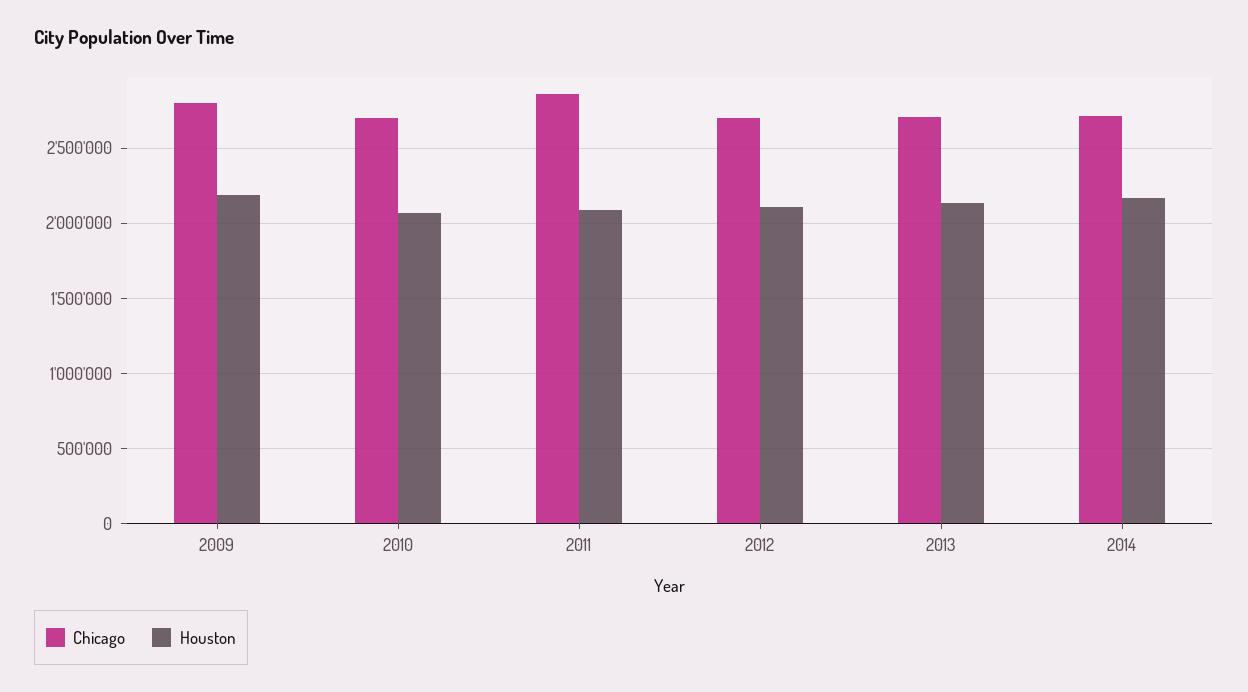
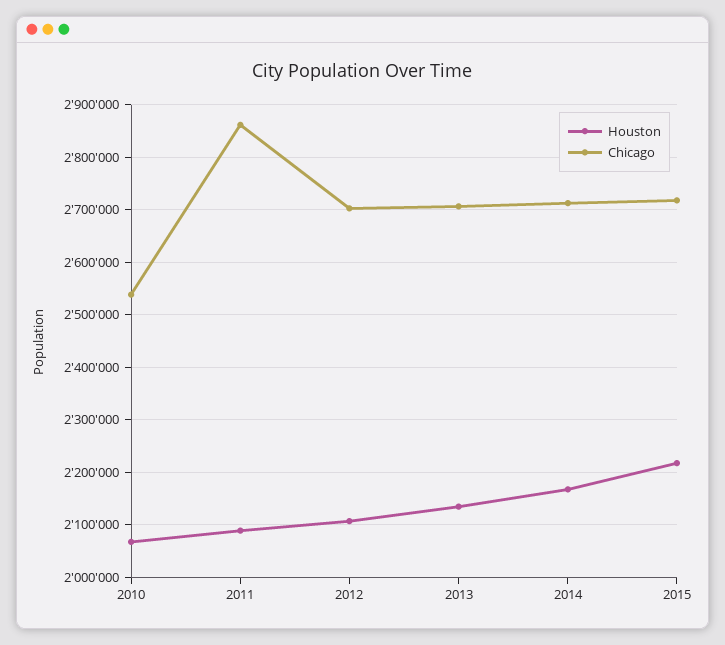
Chicago, 2009: 2800000 -> none
Houston, 2009: 2200000 -> none
Chicago, 2010: 2700000 -> 2540000
Houston, 2015: none -> 2220000
Chicago, 2015: none -> 2720000

